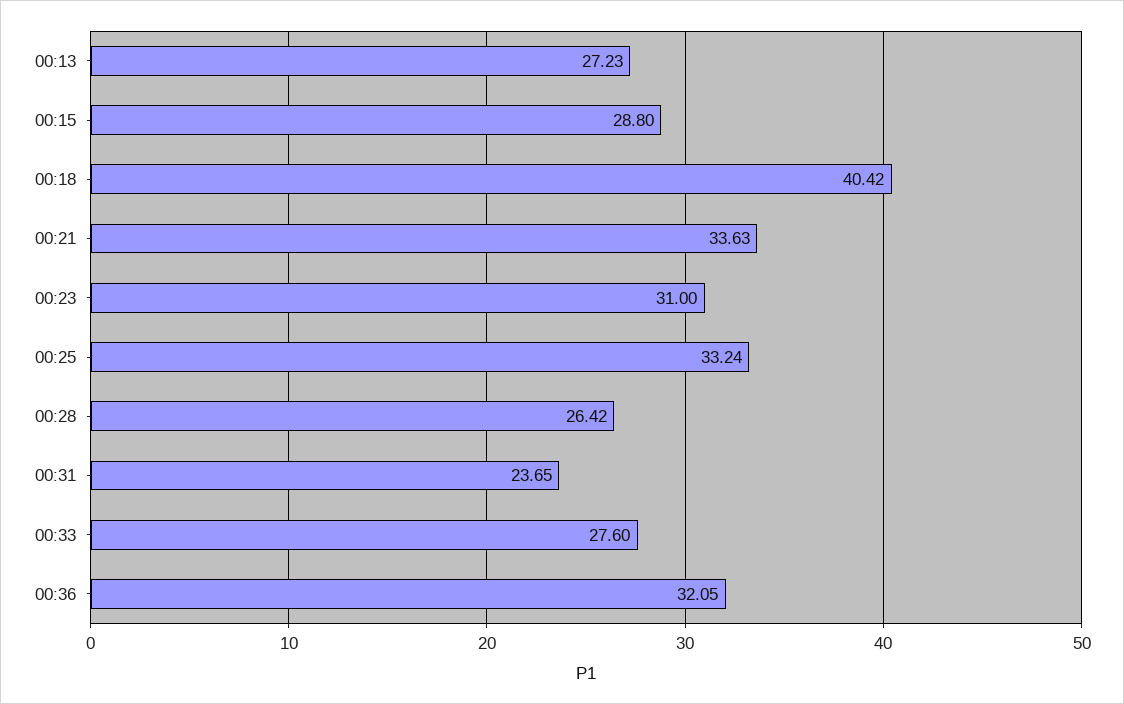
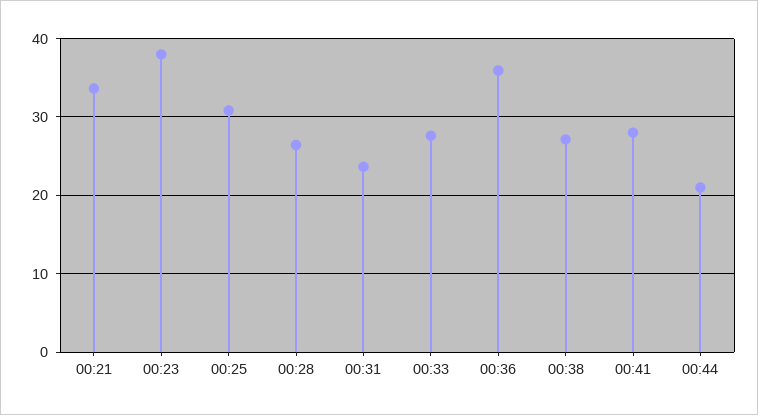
00:13: 27.23 -> none
00:15: 28.8 -> none
00:18: 40.42 -> none
00:23: 31 -> 38
00:25: 33.24 -> 31
00:36: 32.05 -> 36
00:38: none -> 27
00:41: none -> 28
00:44: none -> 21

